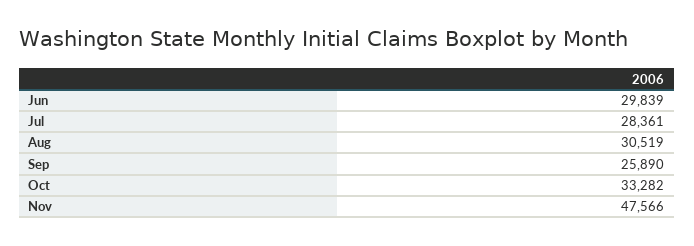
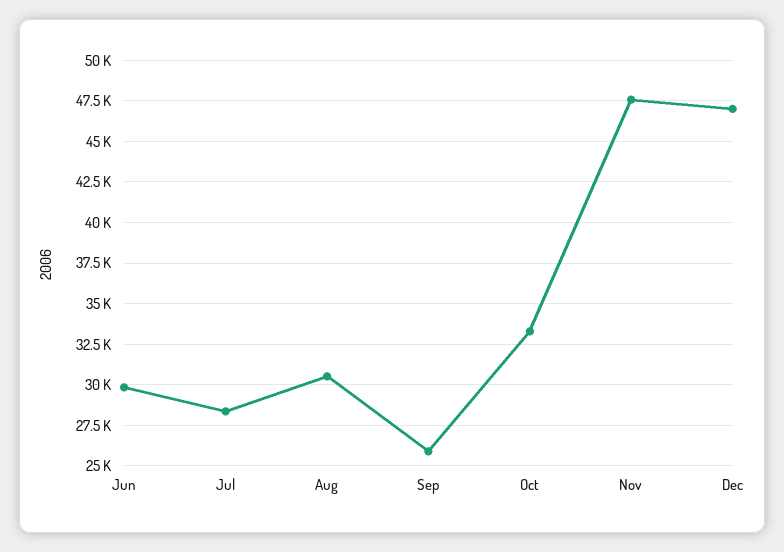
Dec: none -> 47000

